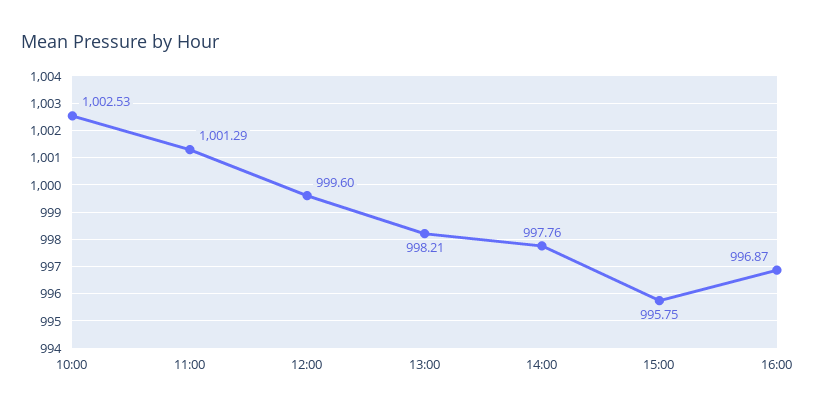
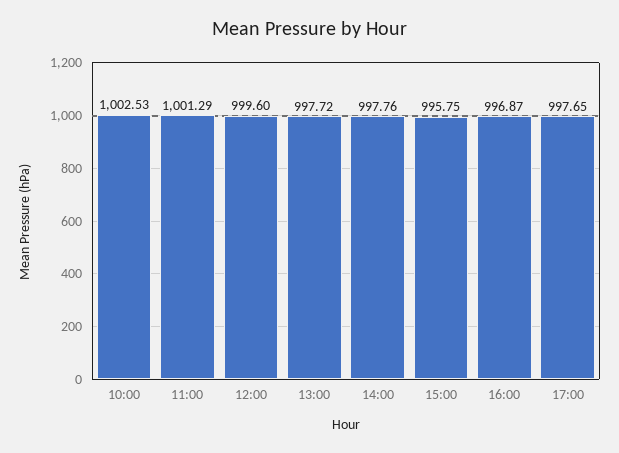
13:00: 998.21 -> 997.72
17:00: none -> 997.65

